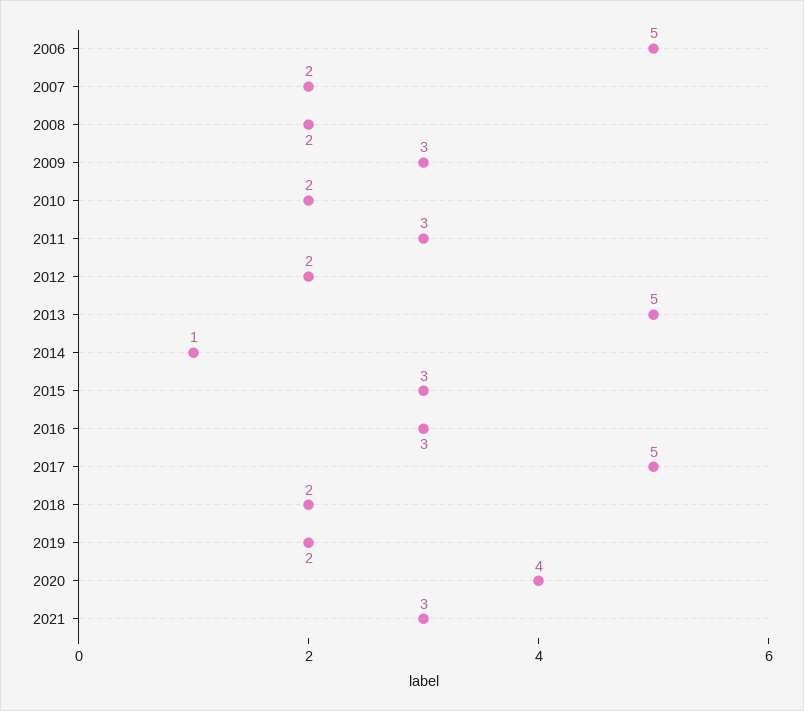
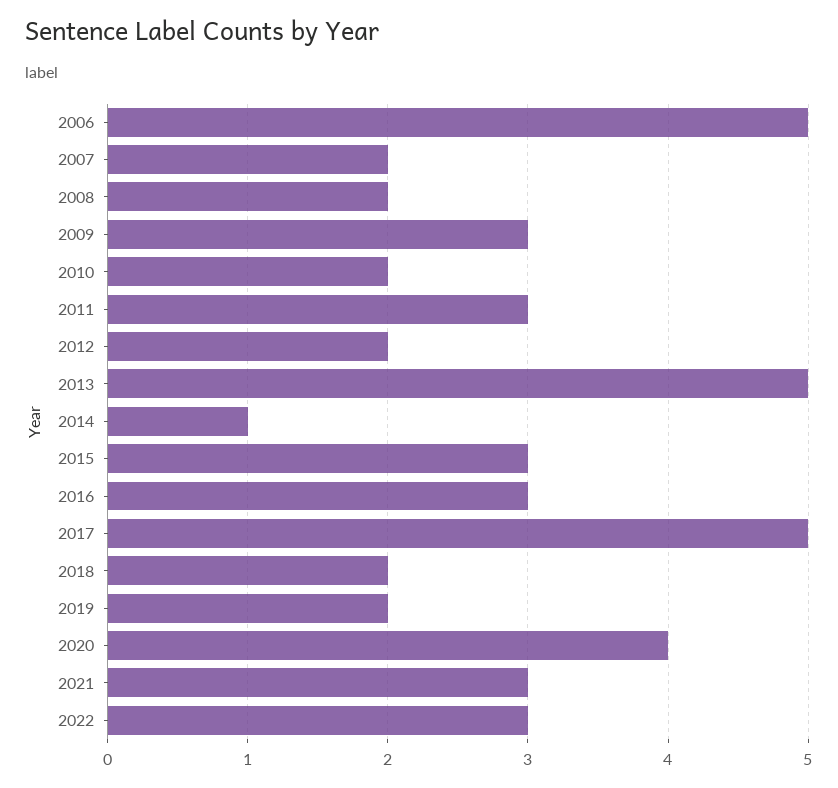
2022: none -> 3

